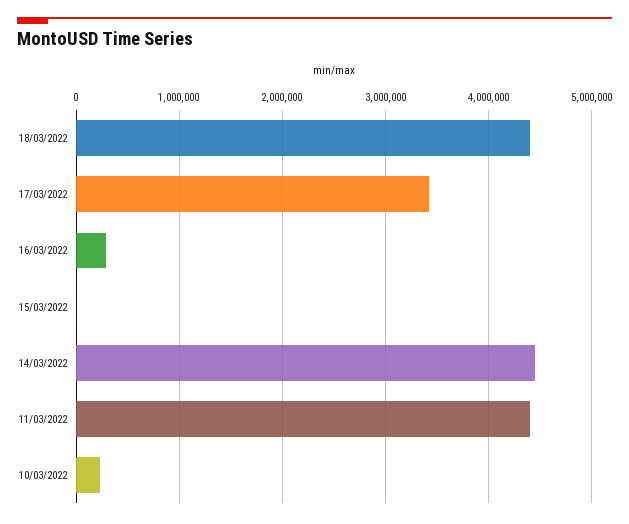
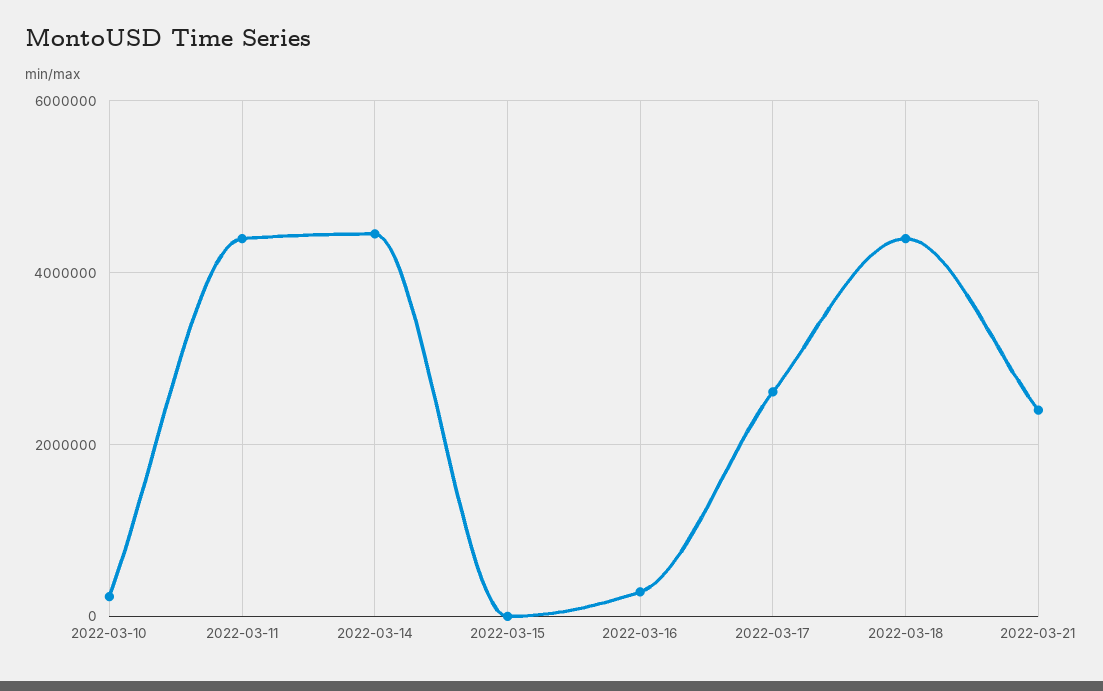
17/03/2022: 3400000 -> 2600000
2022-03-21: none -> 2400000

